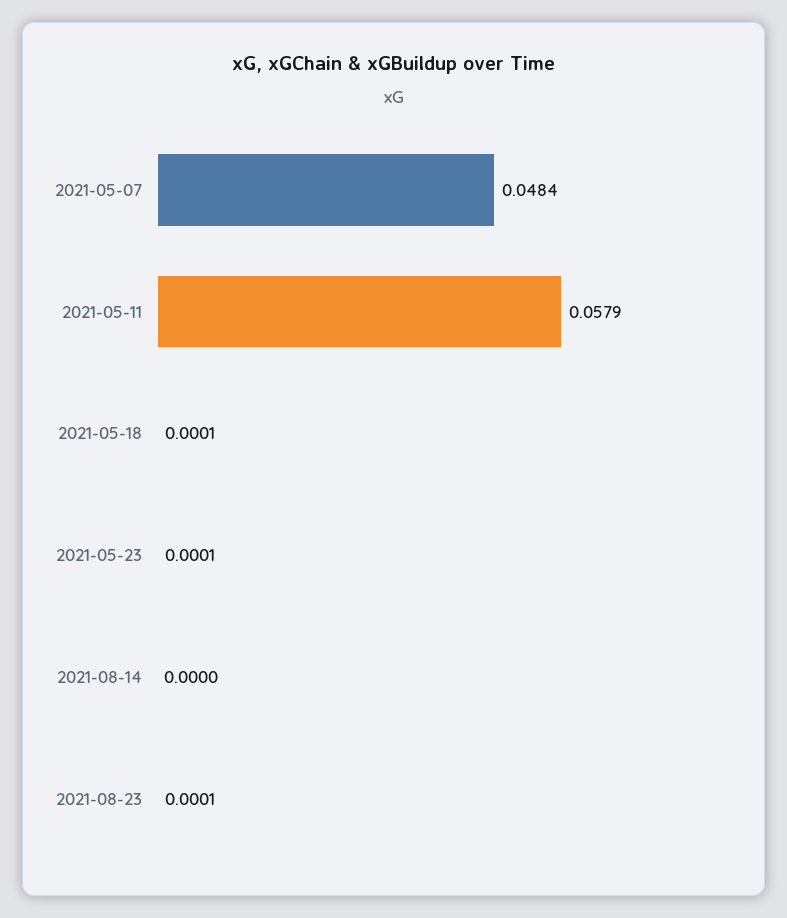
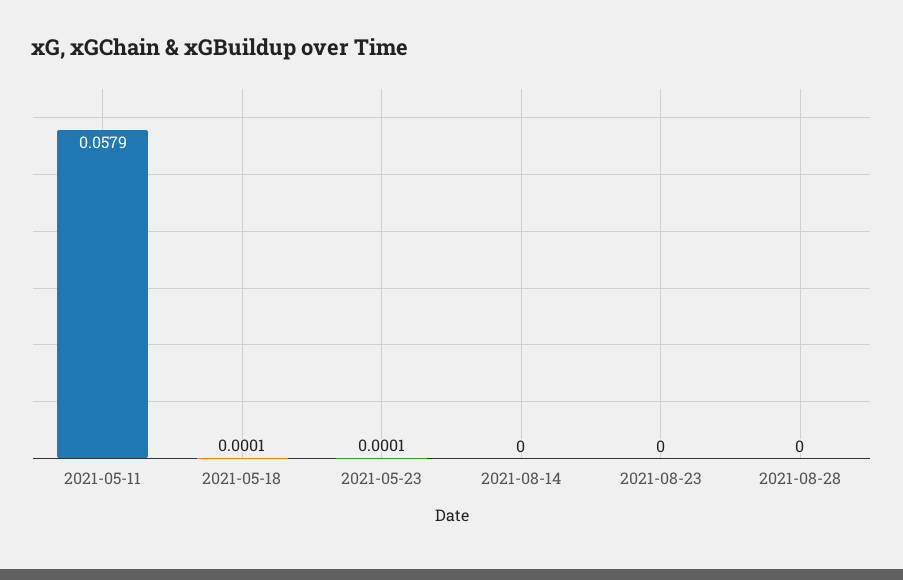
2021-05-07: 0.0484 -> none
2021-08-23: 0.0001 -> 0
2021-08-28: none -> 0

